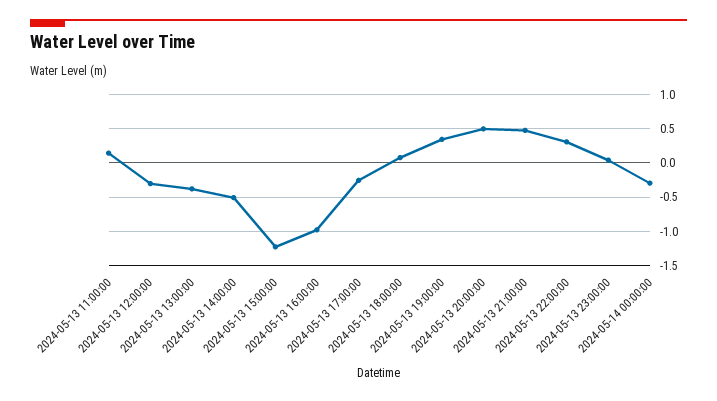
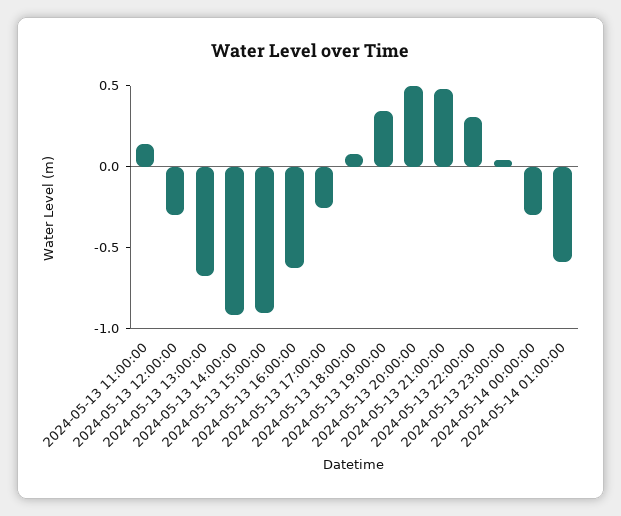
2024-05-13 13:00:00: -0.4 -> -0.7
2024-05-13 14:00:00: -0.5 -> -0.9
2024-05-13 15:00:00: -1.2 -> -0.9
2024-05-13 16:00:00: -1 -> -0.6
2024-05-14 01:00:00: none -> -0.6

